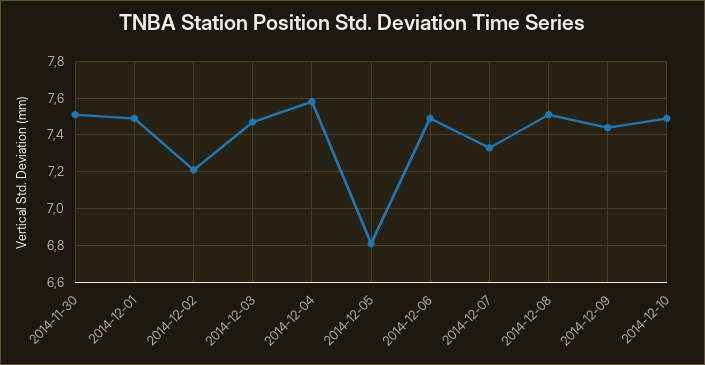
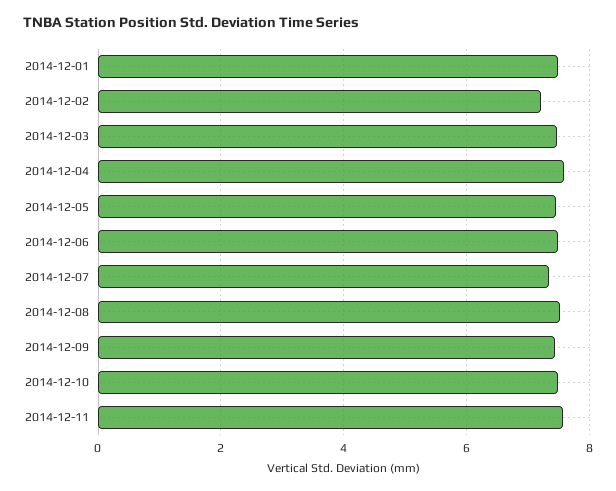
2014-11-30: 7.5 -> none
2014-12-05: 6.8 -> 7.4
2014-12-11: none -> 7.6

